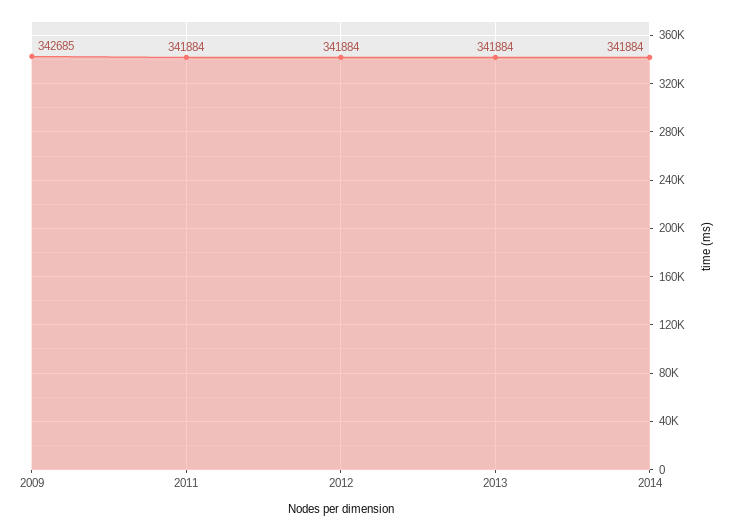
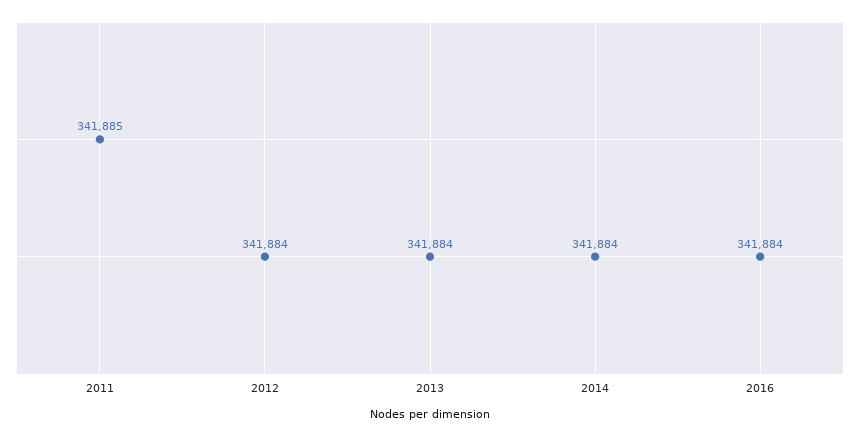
2009: 342685 -> none
2011: 341884 -> 341885
2016: none -> 341884

